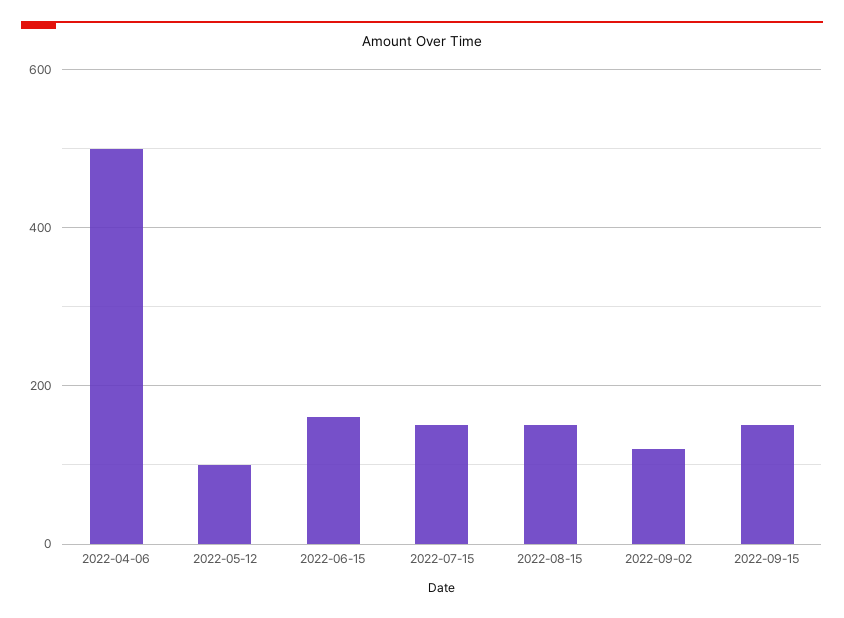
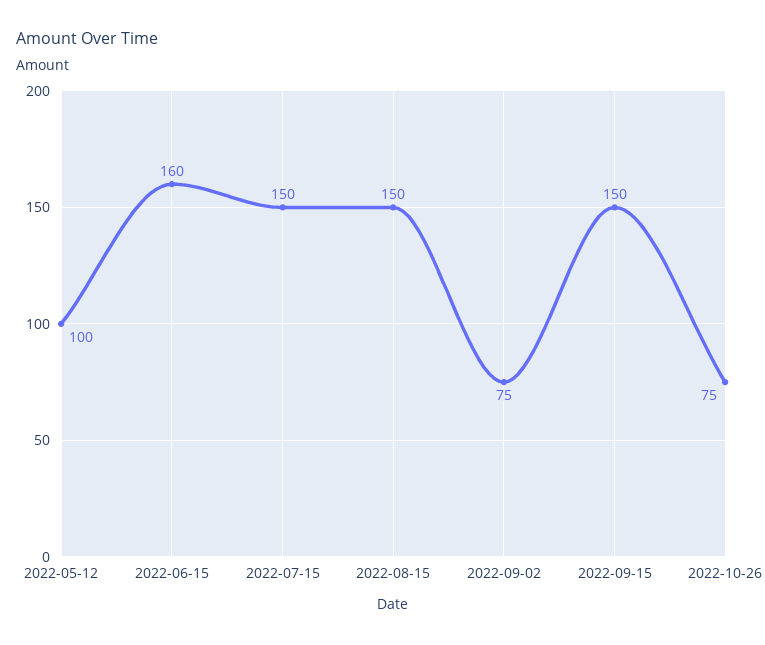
2022-04-06: 500 -> none
2022-09-02: 120 -> 75
2022-10-26: none -> 75

